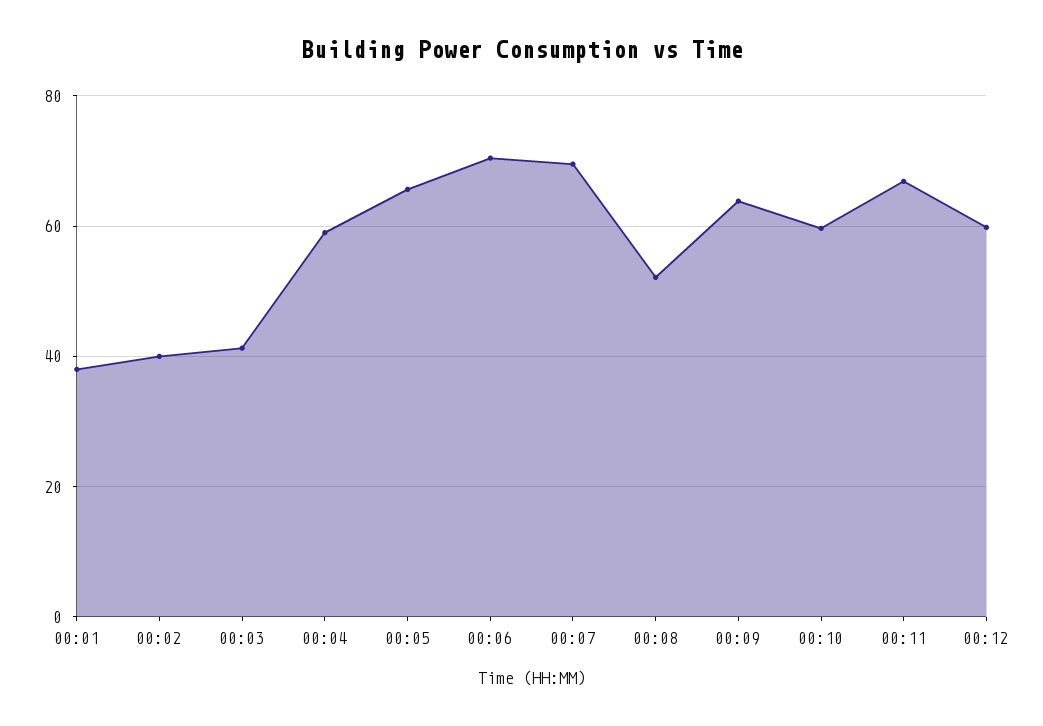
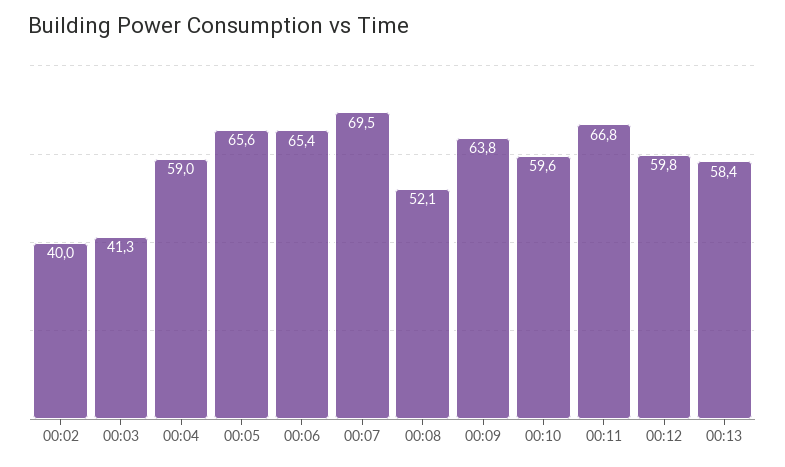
00:01: 38 -> none
00:06: 70 -> 65.4
00:13: none -> 58.4

